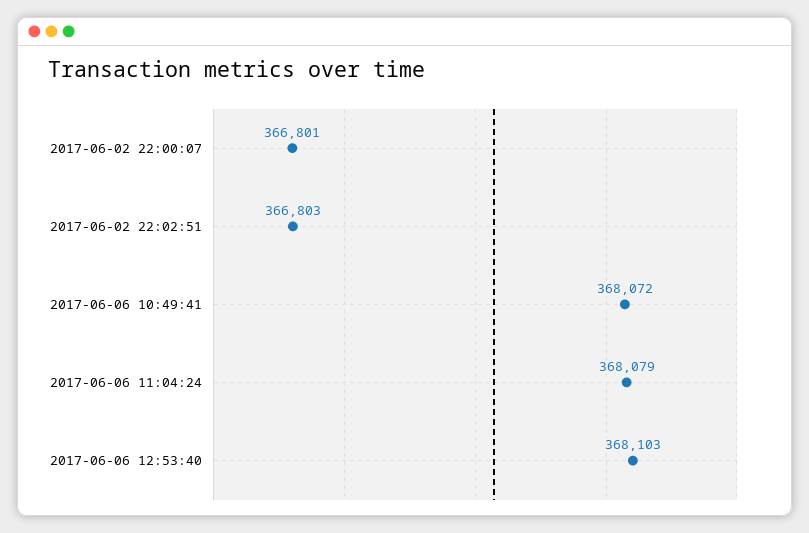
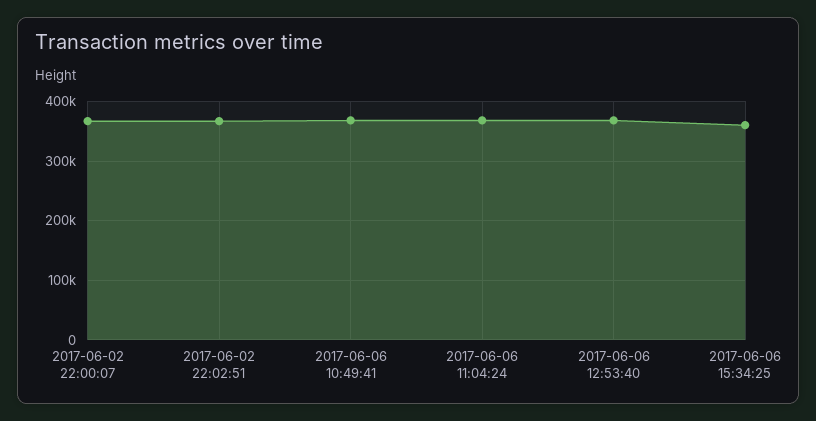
2017-06-06 15:34:25: none -> 360000

